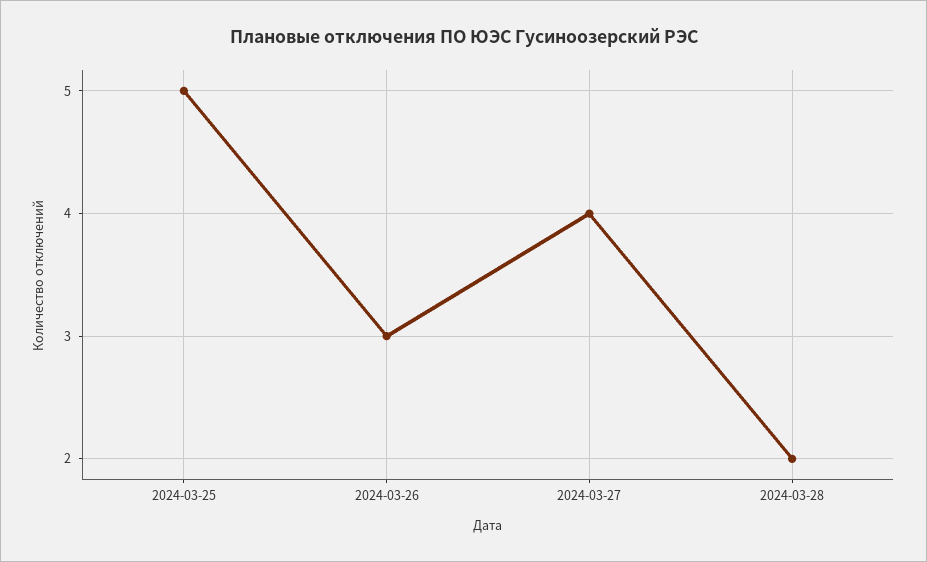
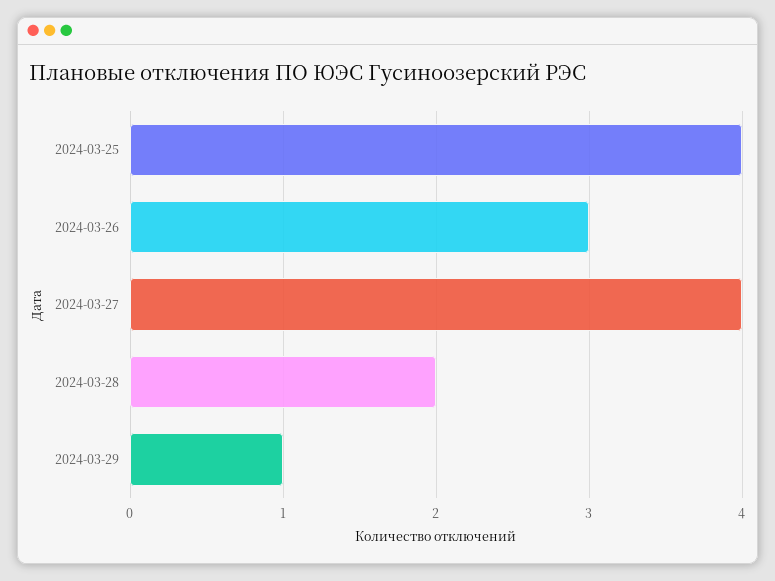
2024-03-25: 5 -> 4
2024-03-29: none -> 1

